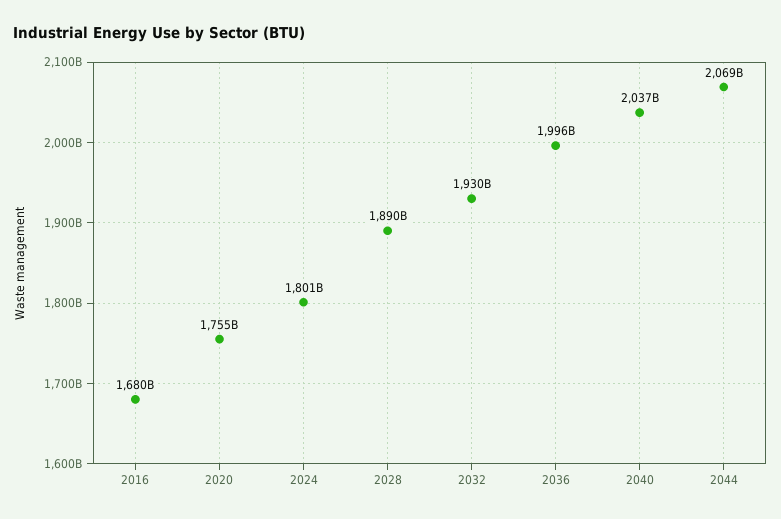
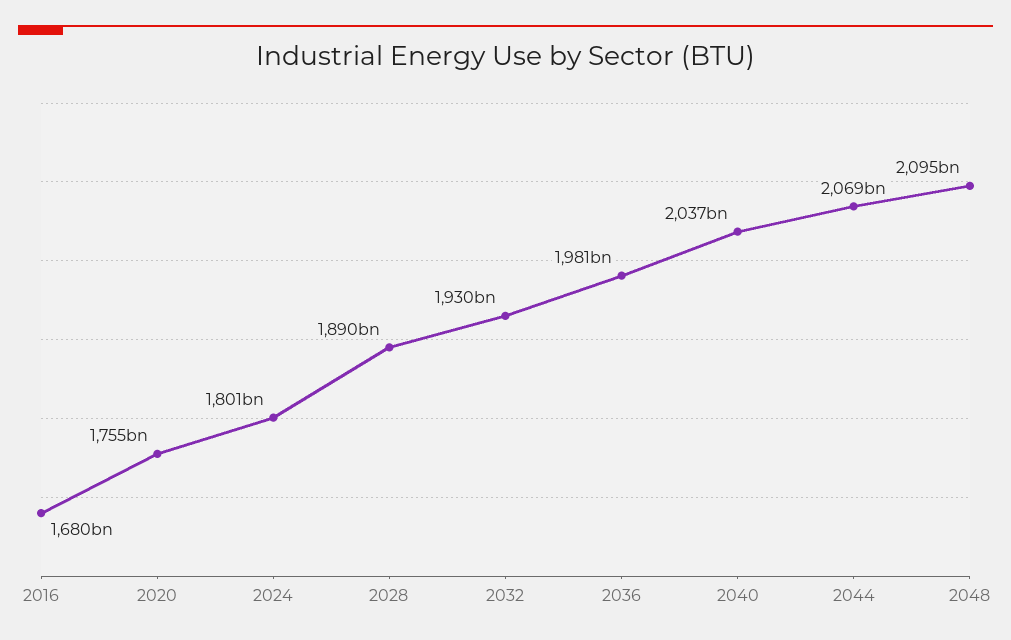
2036: 1996000000000 -> 1981000000000
2048: none -> 2095000000000

